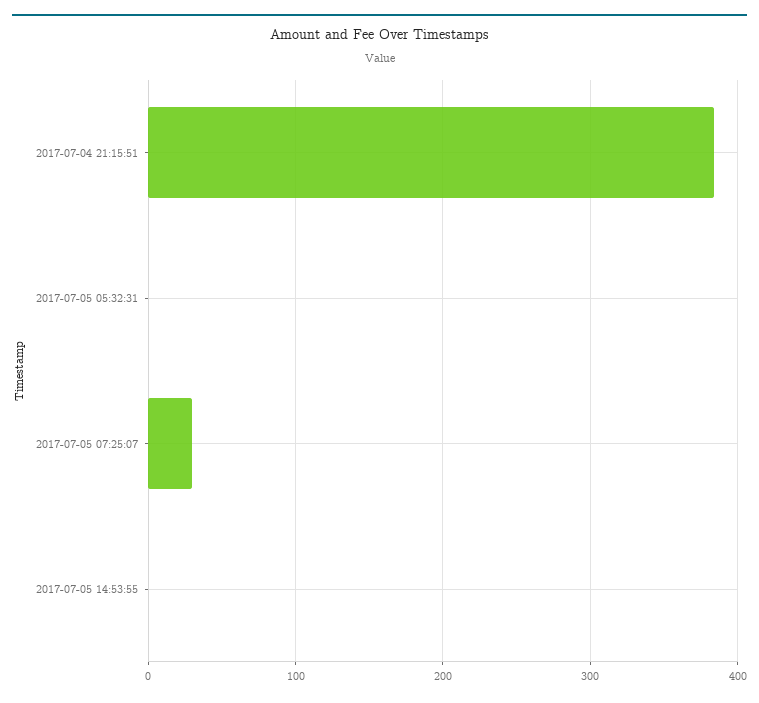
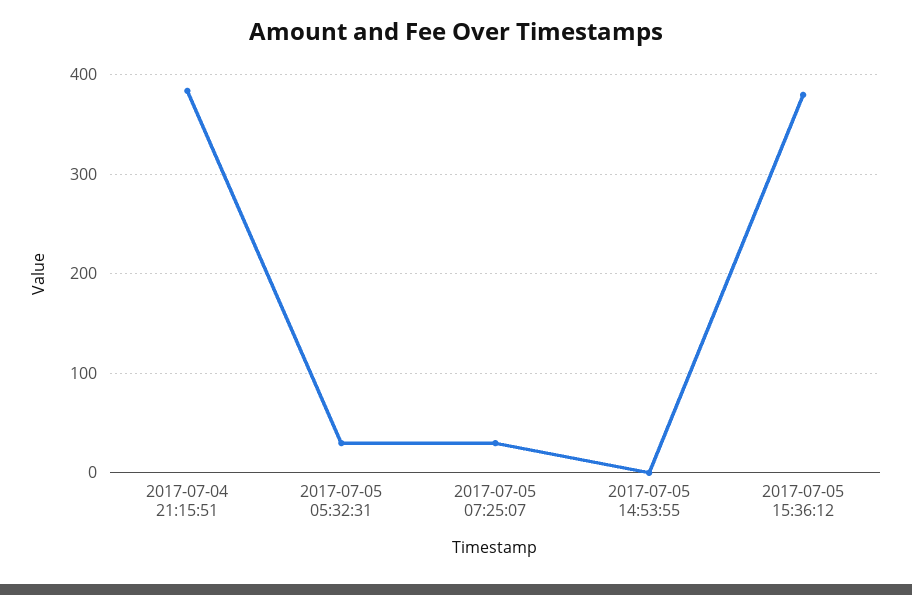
2017-07-05 05:32:31: 0 -> 30
2017-07-05 15:36:12: none -> 380

